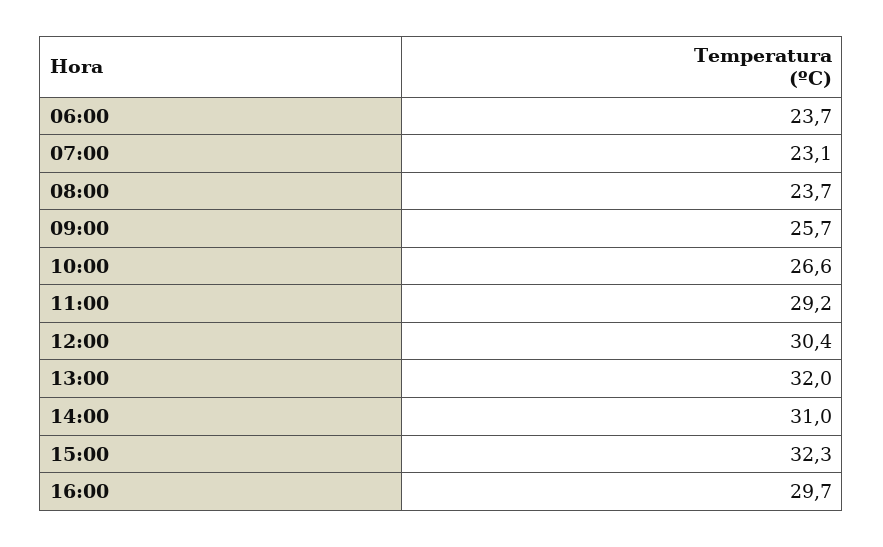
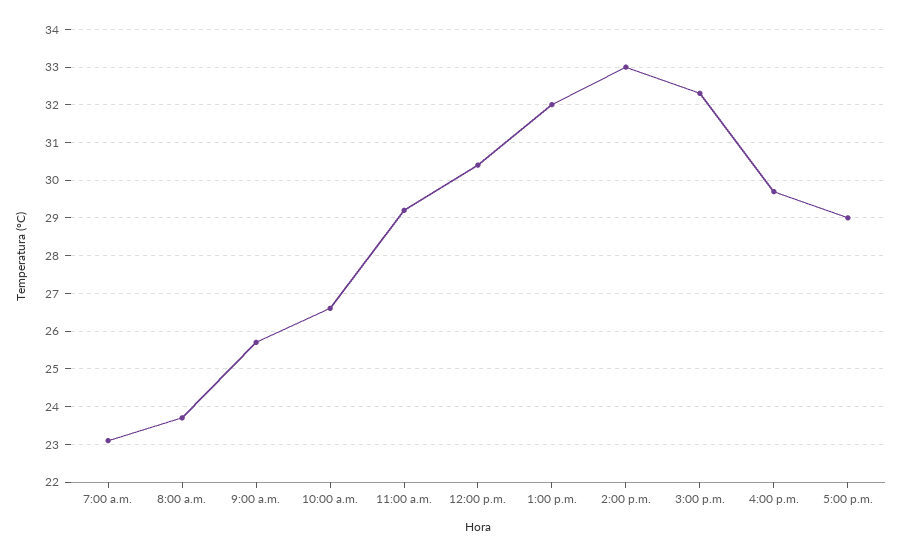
06:00: 23.7 -> none
14:00: 31 -> 33
5:00 p.m.: none -> 29

